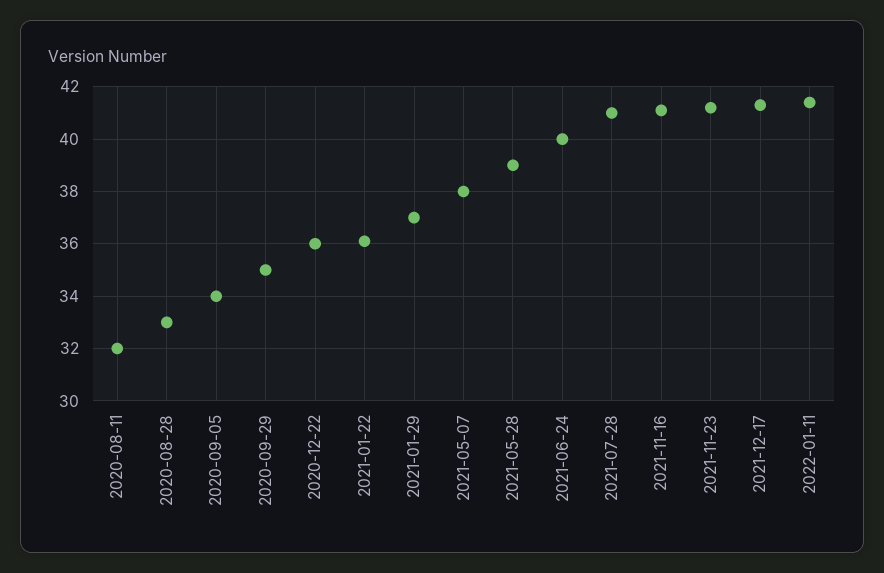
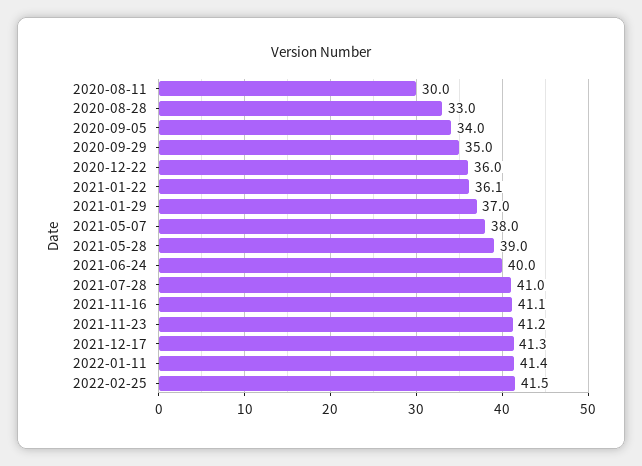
2020-08-11: 32 -> 30
2022-02-25: none -> 41.5

